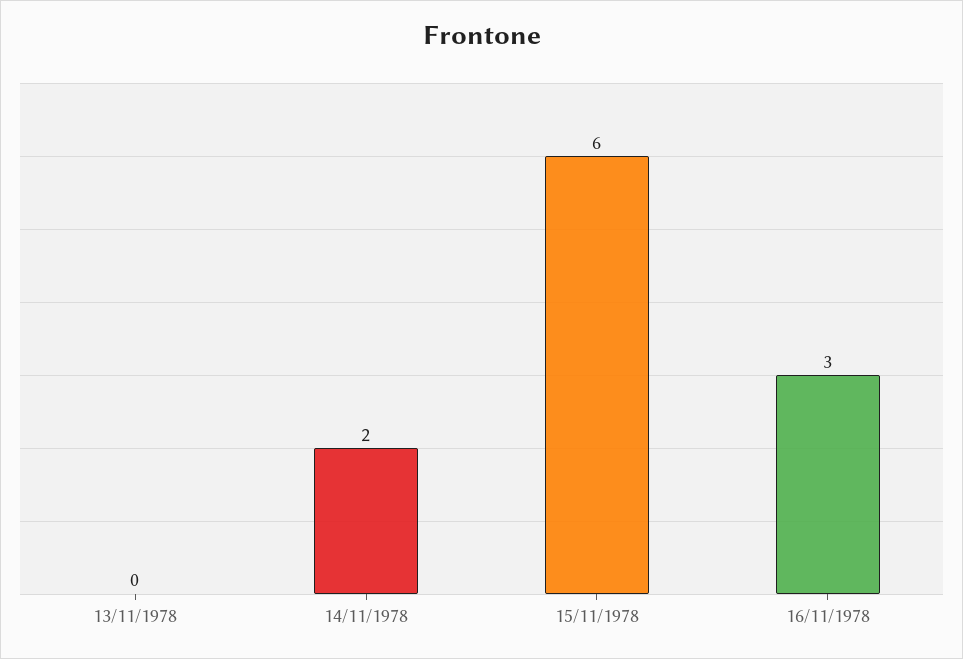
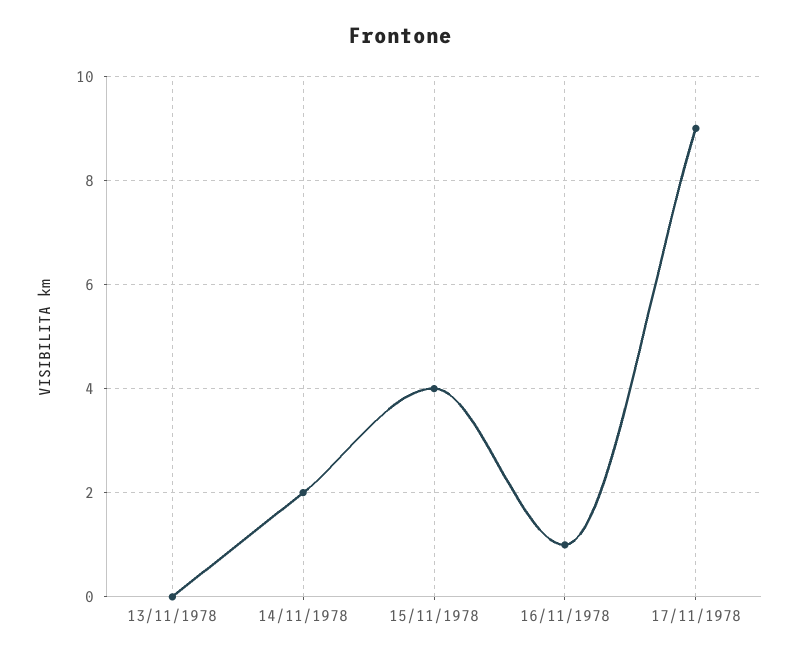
15/11/1978: 6 -> 4
16/11/1978: 3 -> 1
17/11/1978: none -> 9

